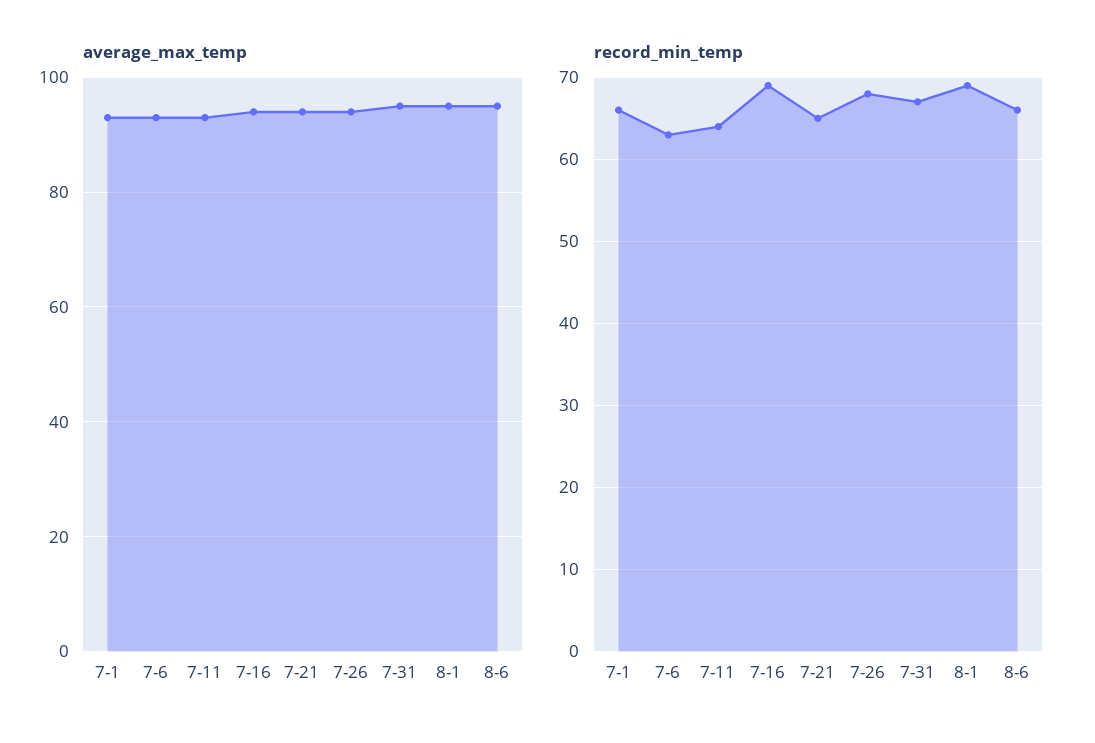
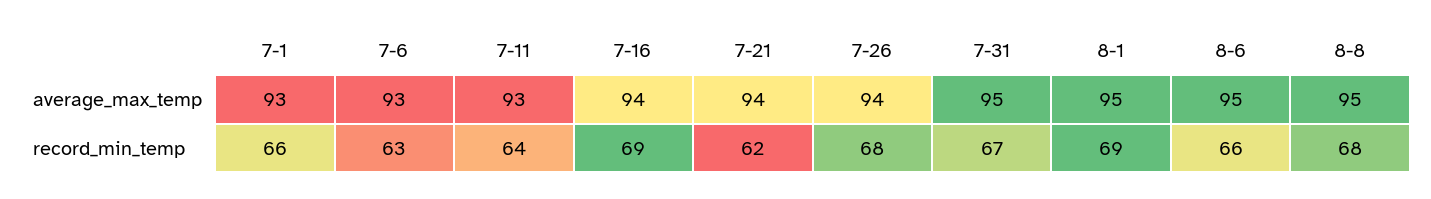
record_min_temp, 7-21: 65 -> 62
average_max_temp, 8-8: none -> 95
record_min_temp, 8-8: none -> 68

